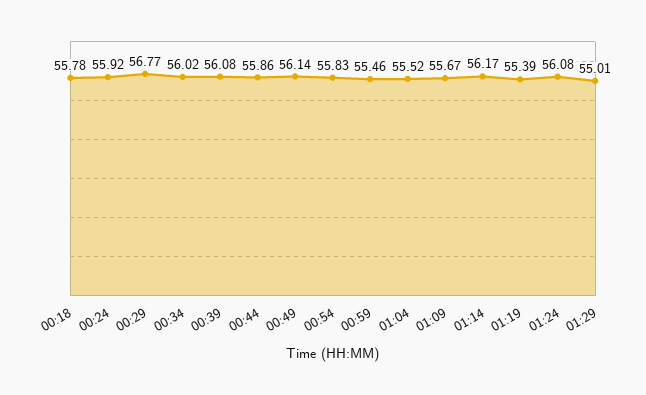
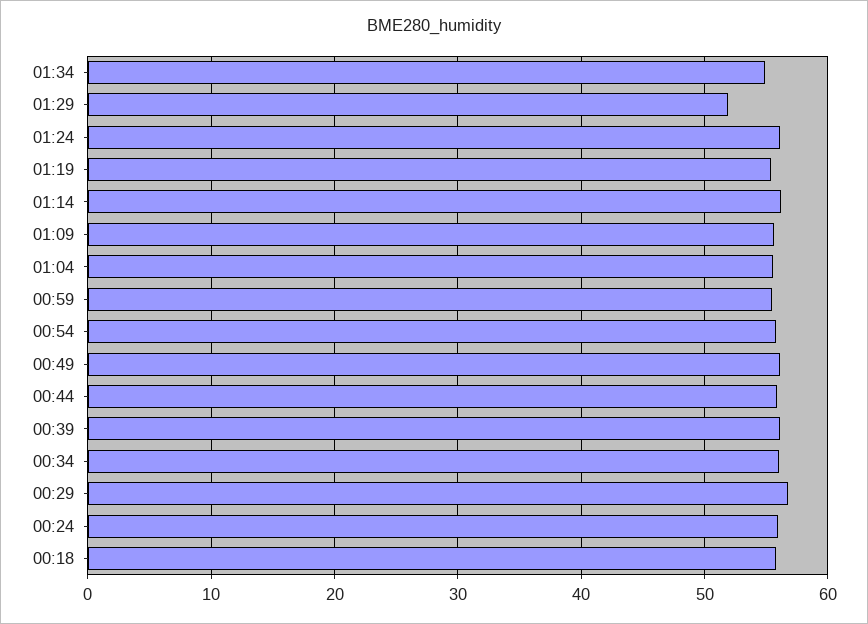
01:29: 55.01 -> 52
01:34: none -> 55

